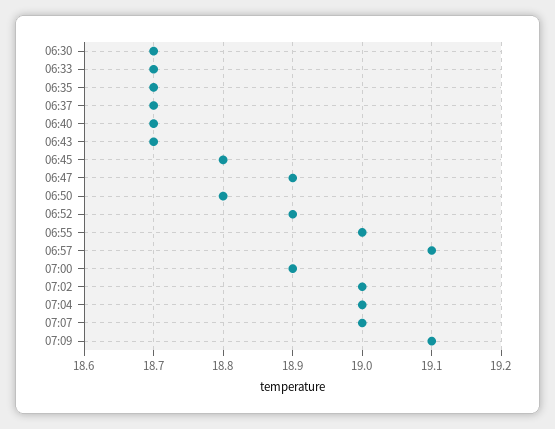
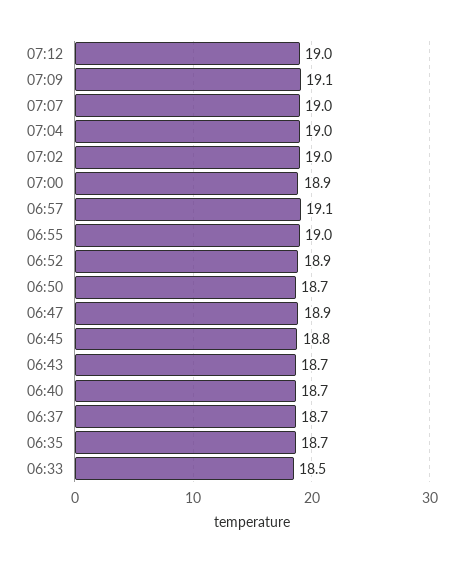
06:30: 18.7 -> none
06:33: 18.7 -> 18.5
06:50: 18.8 -> 18.7
07:12: none -> 19

